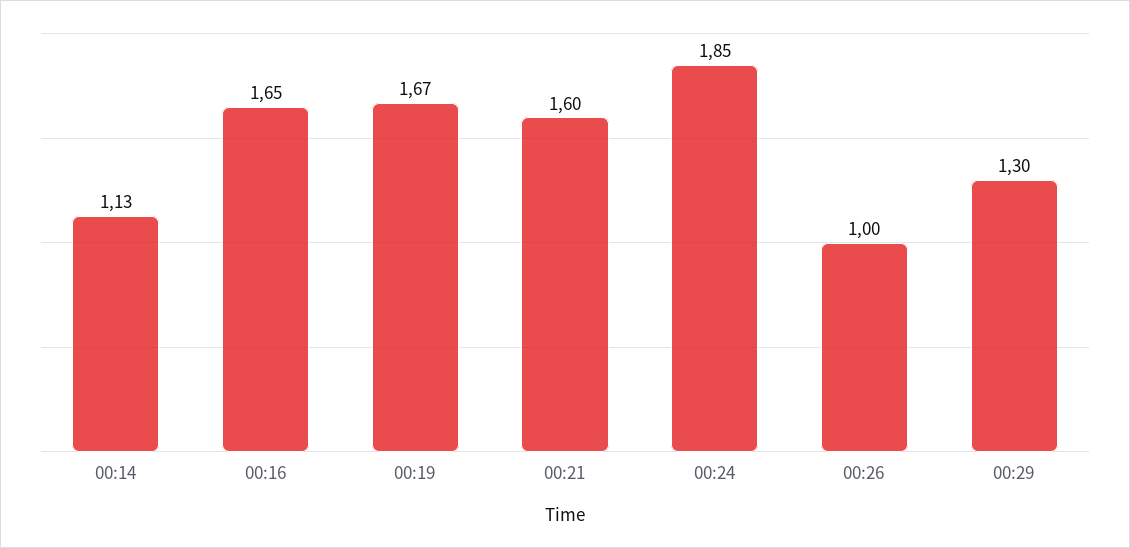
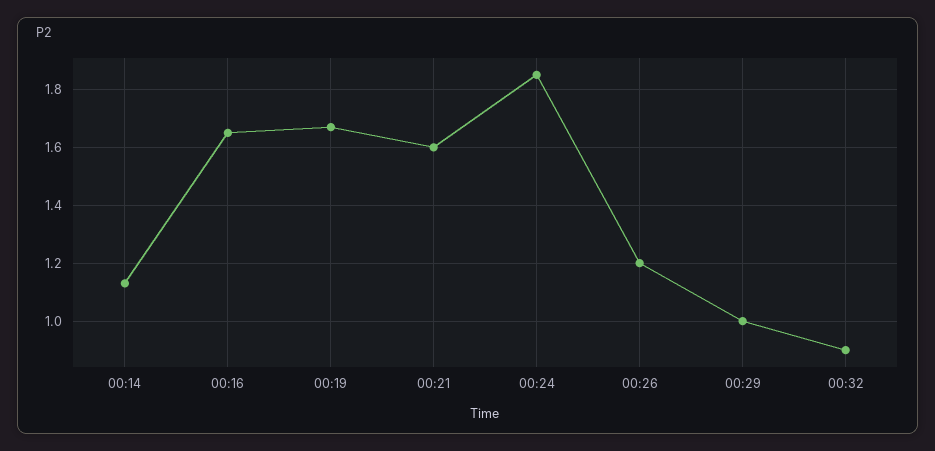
00:26: 1 -> 1.2
00:29: 1.3 -> 1
00:32: none -> 0.9

